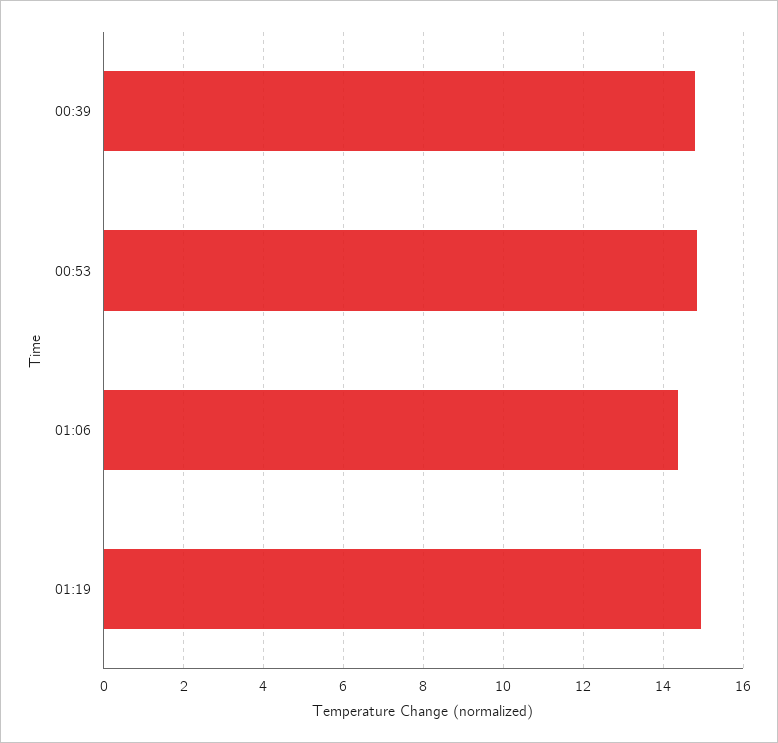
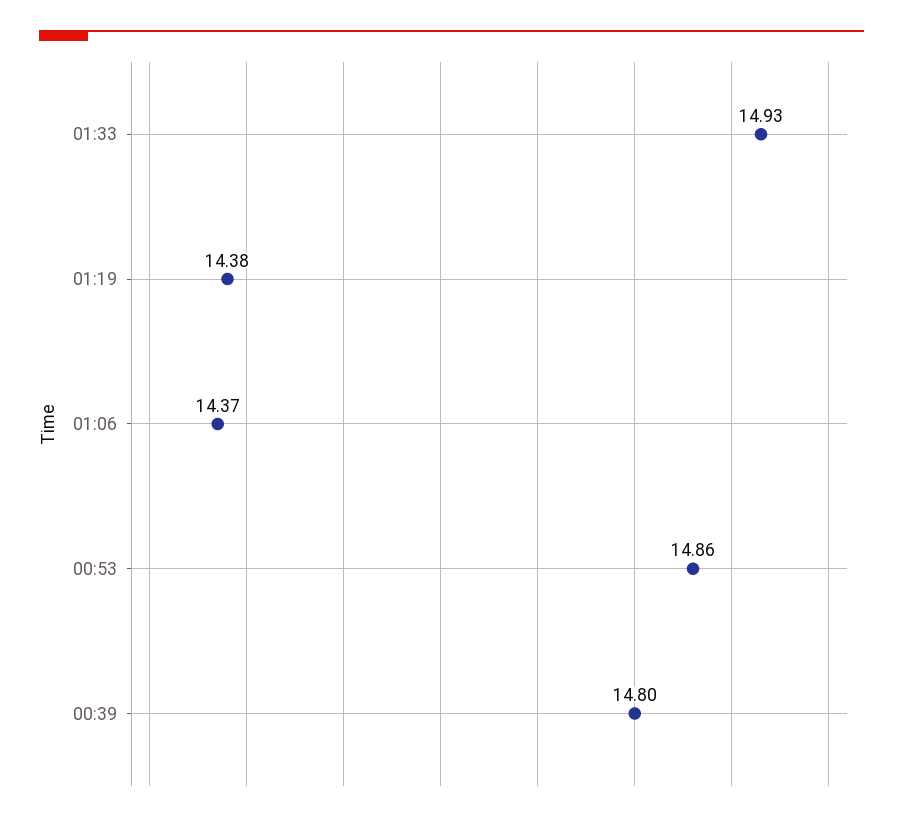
01:19: 15 -> 14.38
01:33: none -> 14.93

